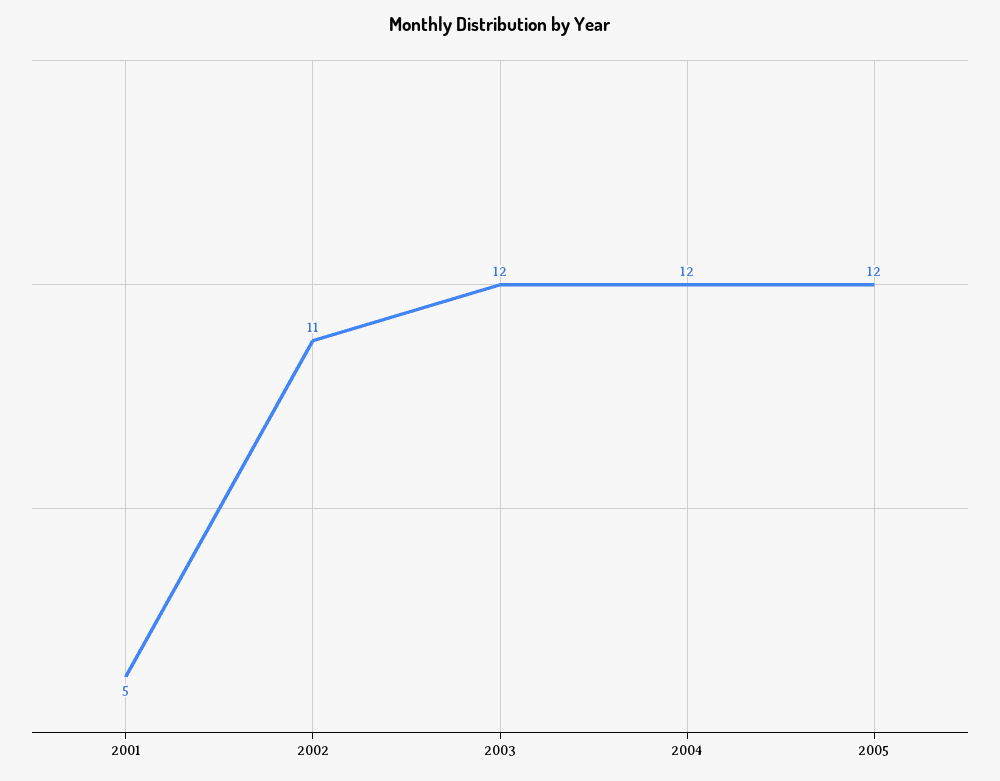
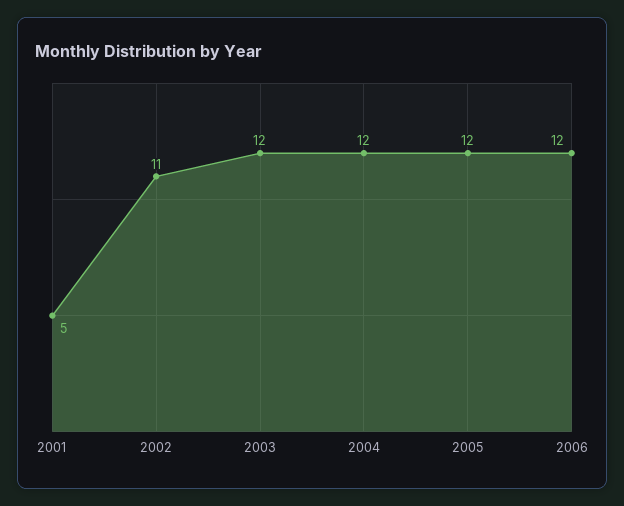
2006: none -> 12

